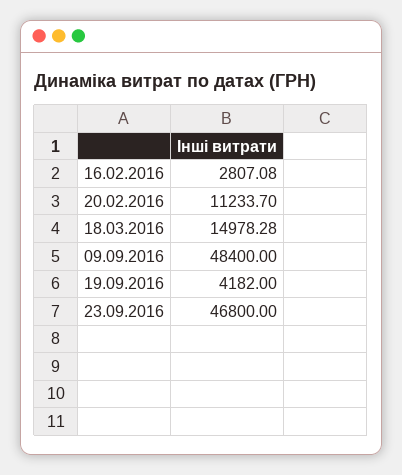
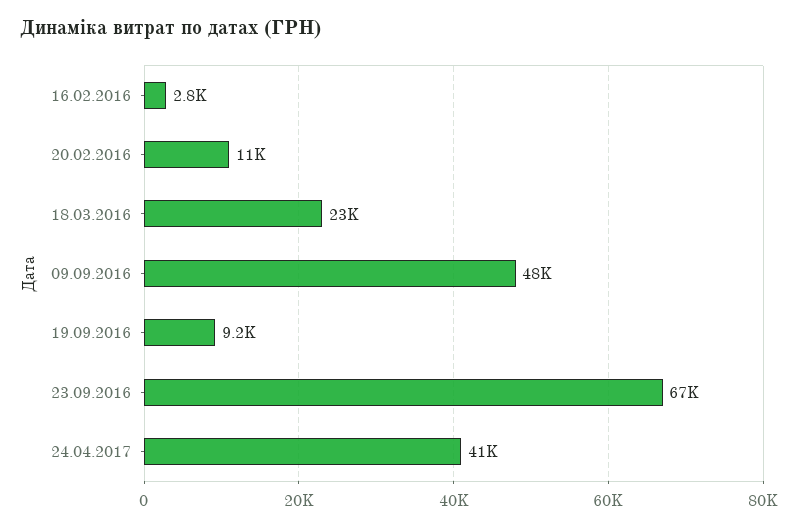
18.03.2016: 14978.28 -> 23000
19.09.2016: 4182 -> 9200
23.09.2016: 46800 -> 67000
24.04.2017: none -> 41000

